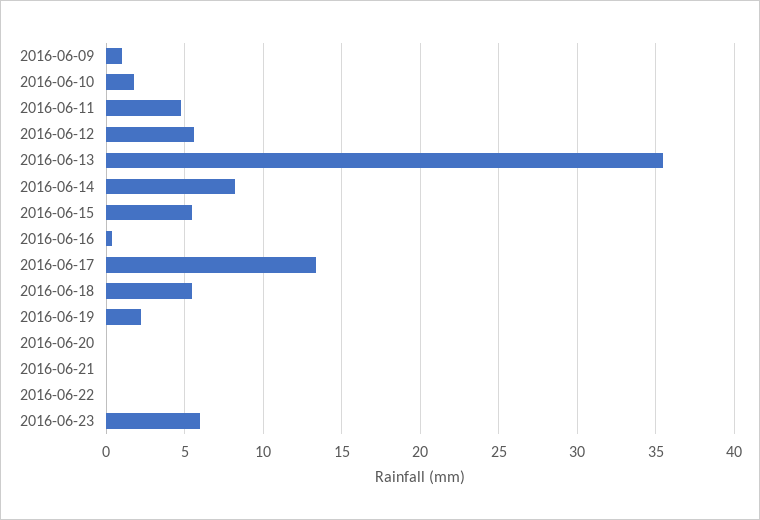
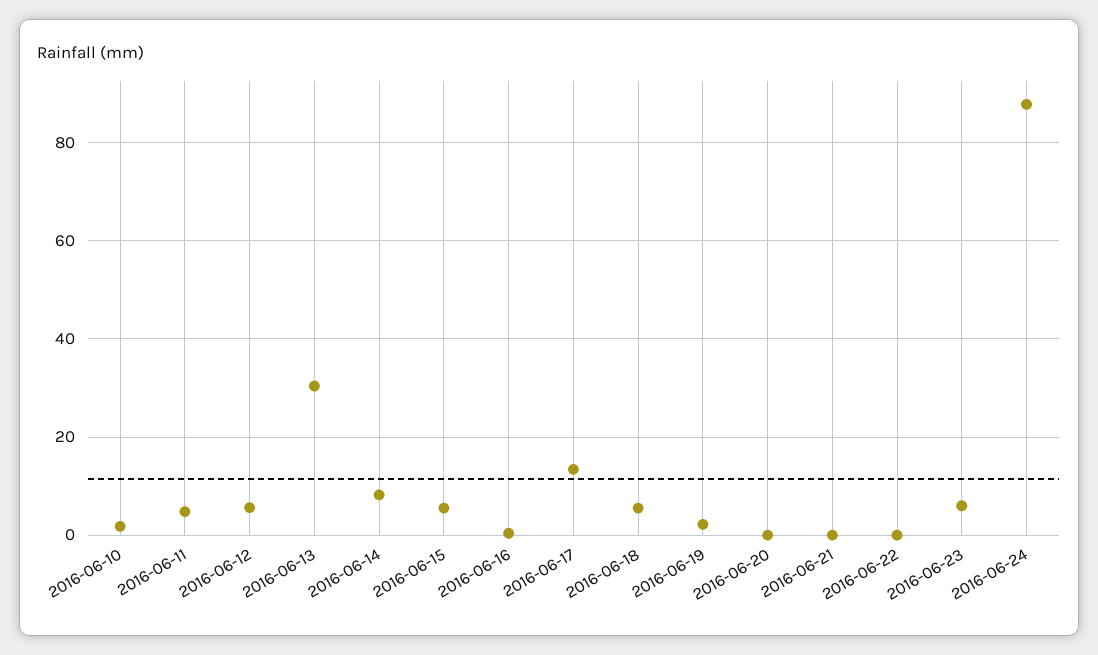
2016-06-09: 1 -> none
2016-06-13: 35.5 -> 30
2016-06-24: none -> 88

